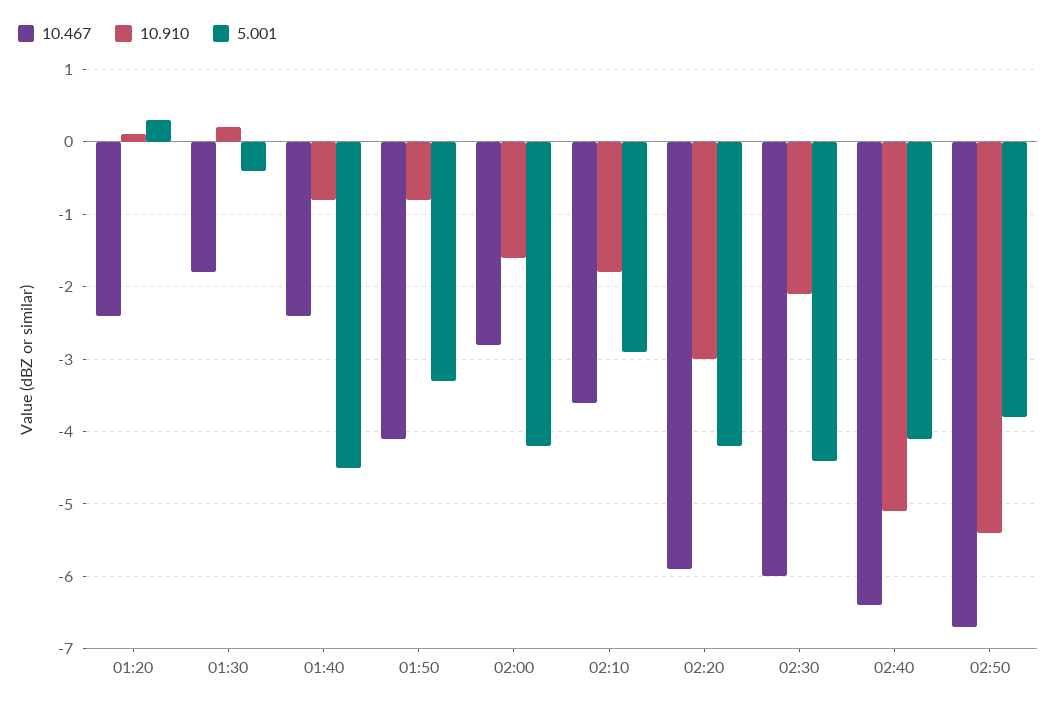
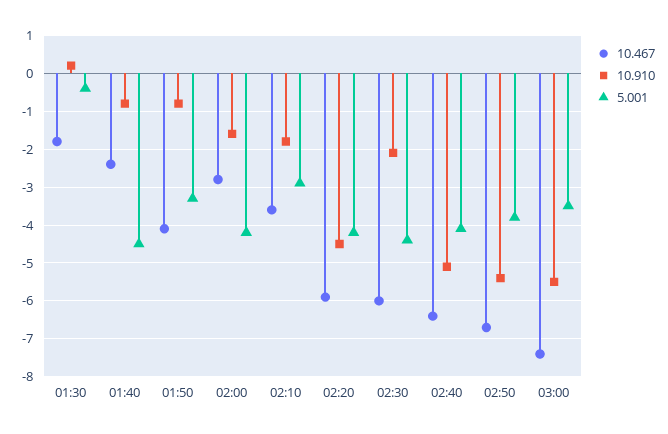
10.467, 01:20: -2.4 -> none
10.910, 01:20: 0.1 -> none
5.001, 01:20: 0.3 -> none
10.910, 02:20: -3 -> -4.5
10.467, 03:00: none -> -7.5
10.910, 03:00: none -> -5.5
5.001, 03:00: none -> -3.5

